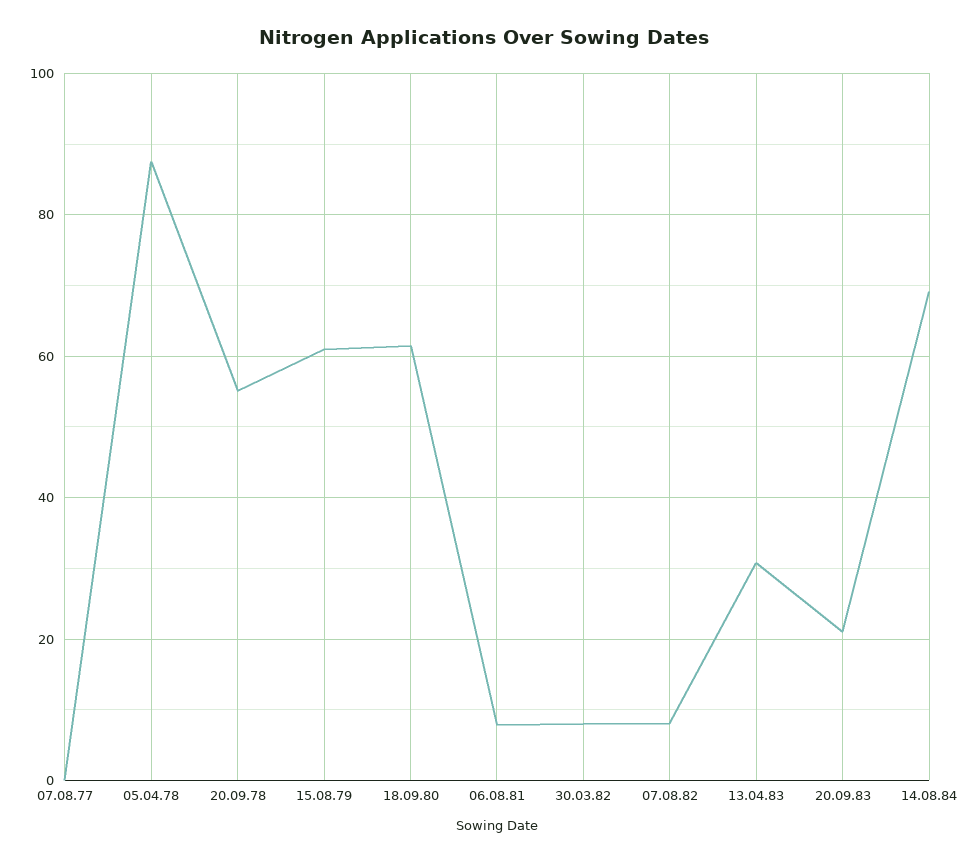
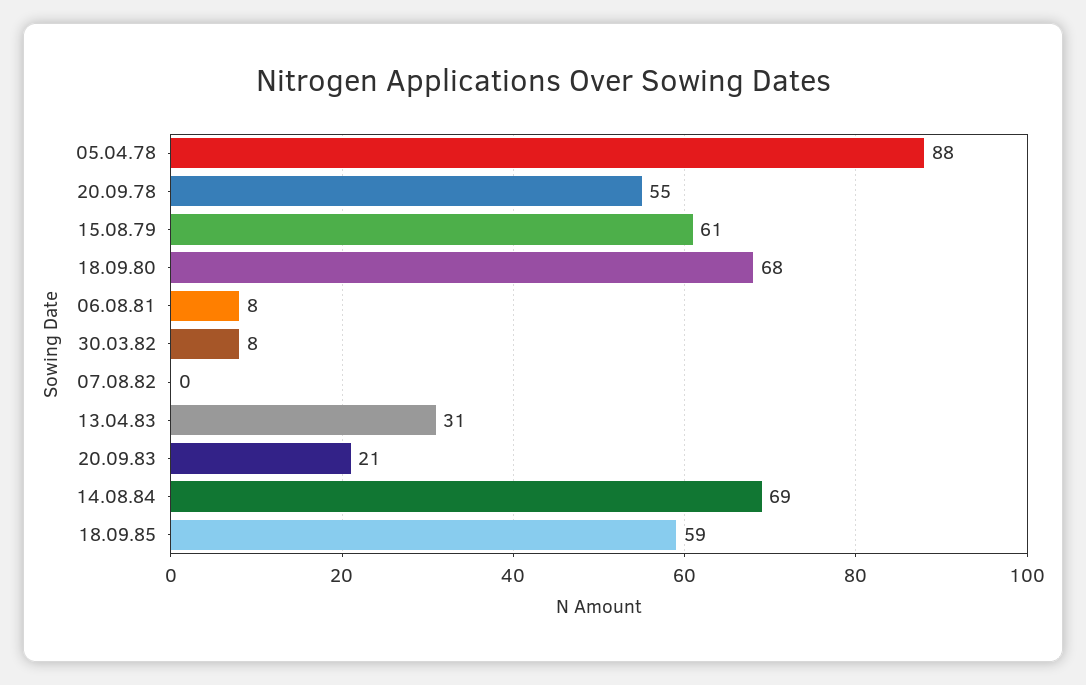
07.08.77: 0 -> none
18.09.80: 62 -> 68
07.08.82: 8 -> 0
18.09.85: none -> 59

